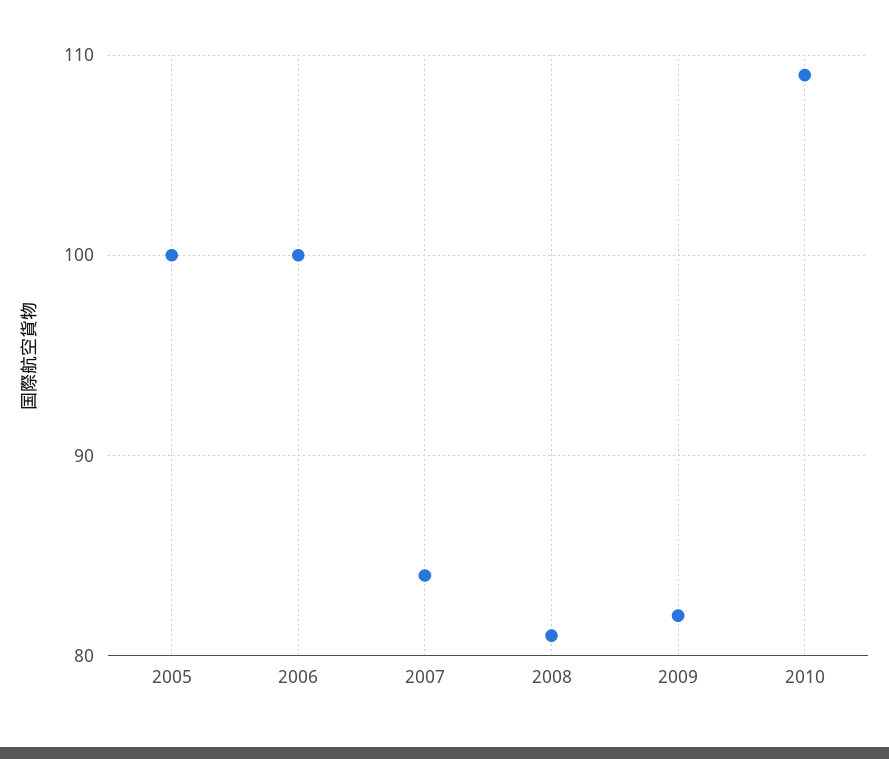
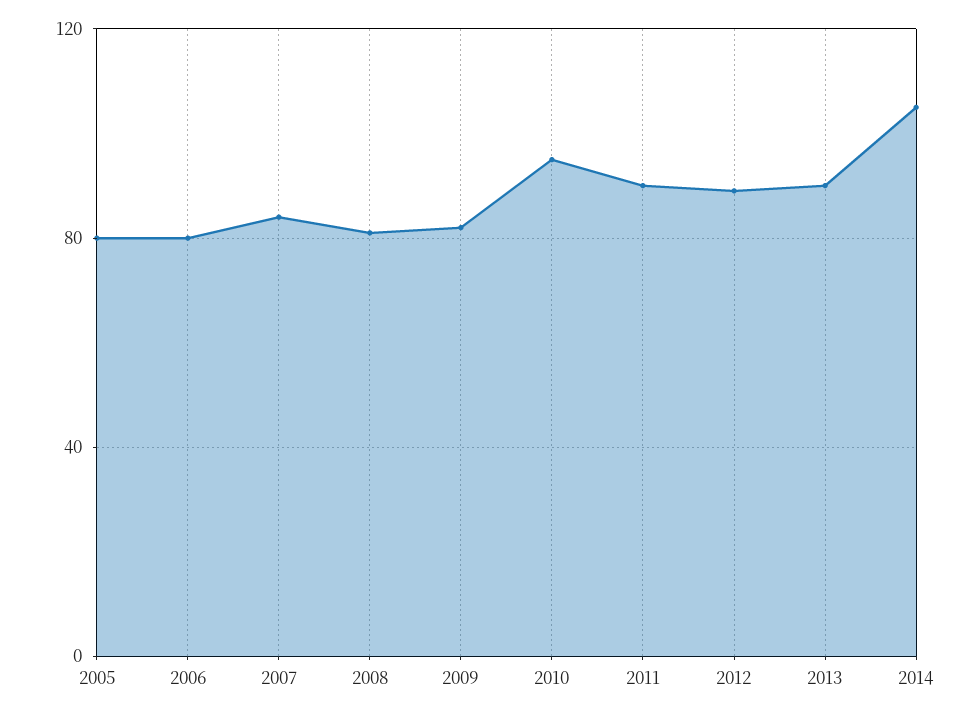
2005: 100 -> 80
2006: 100 -> 80
2010: 109 -> 95
2011: none -> 90
2012: none -> 90
2013: none -> 90
2014: none -> 105

